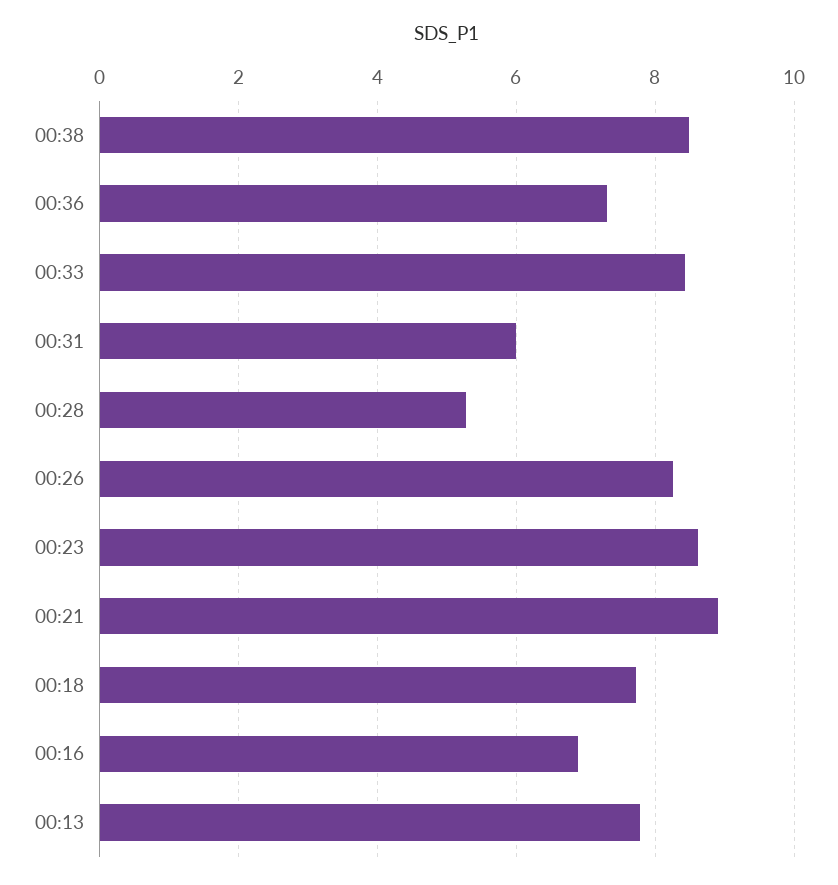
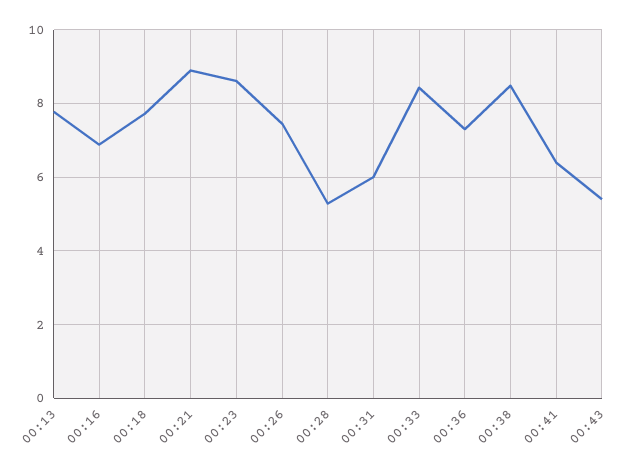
00:26: 8.2 -> 7.4
00:41: none -> 6.4
00:43: none -> 5.4

